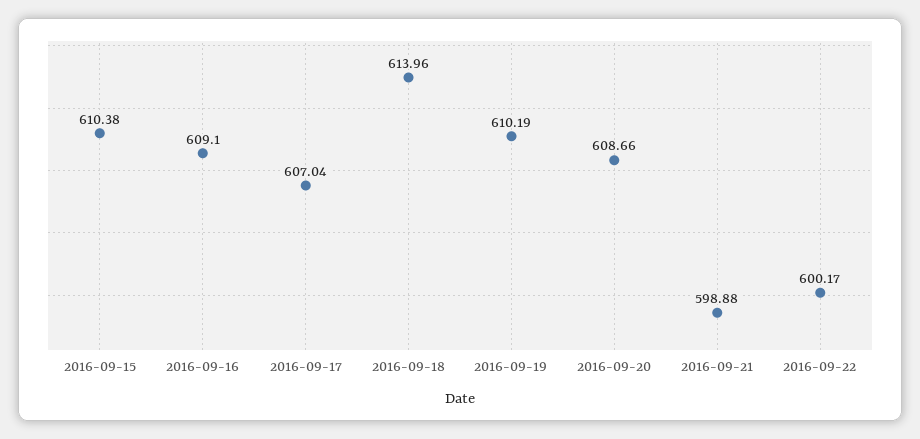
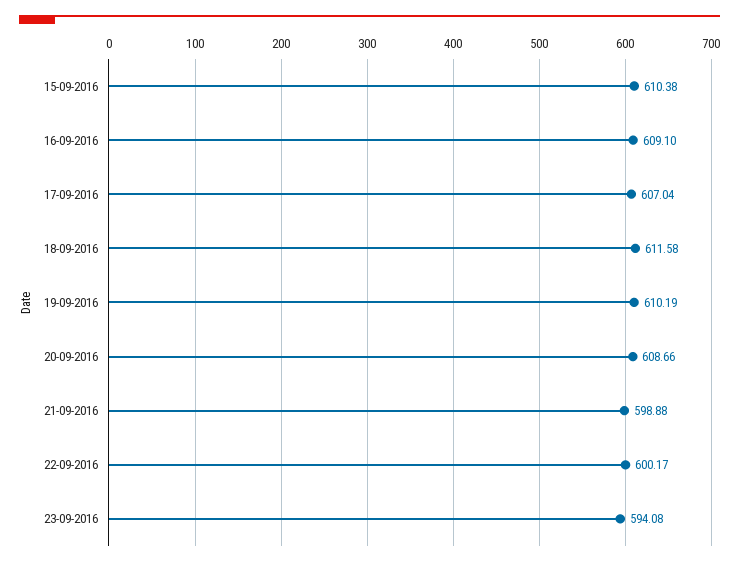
2016-09-18: 613.96 -> 611.58
23-09-2016: none -> 594.08

